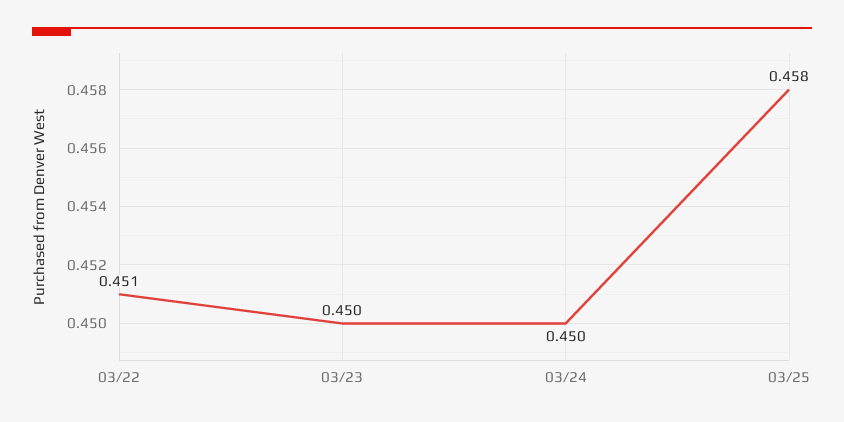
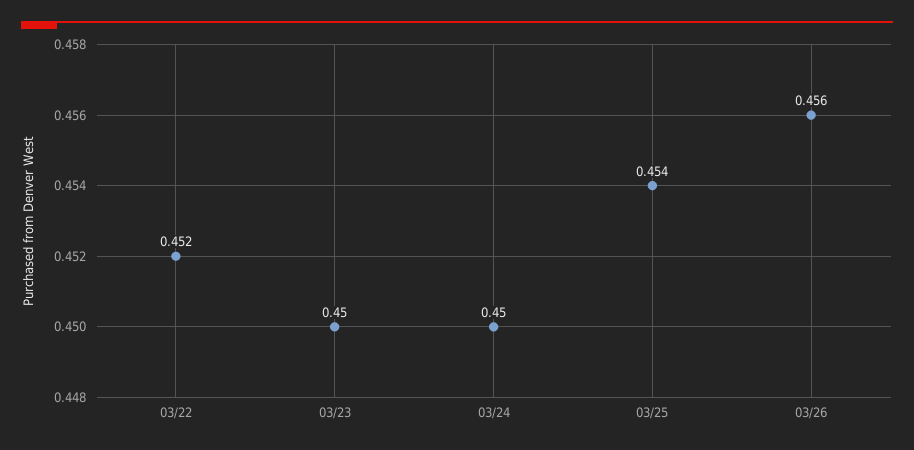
03/22: 0.451 -> 0.452
03/25: 0.458 -> 0.454
03/26: none -> 0.456

